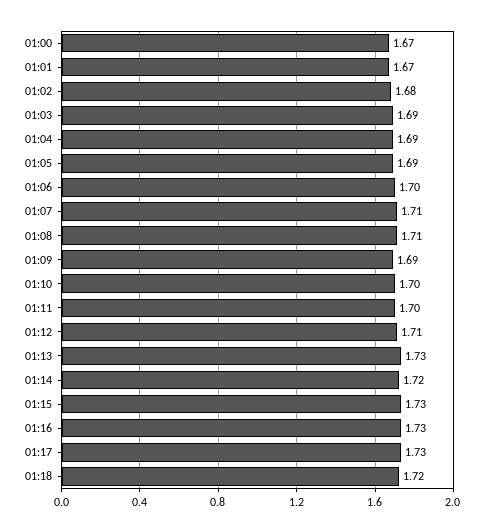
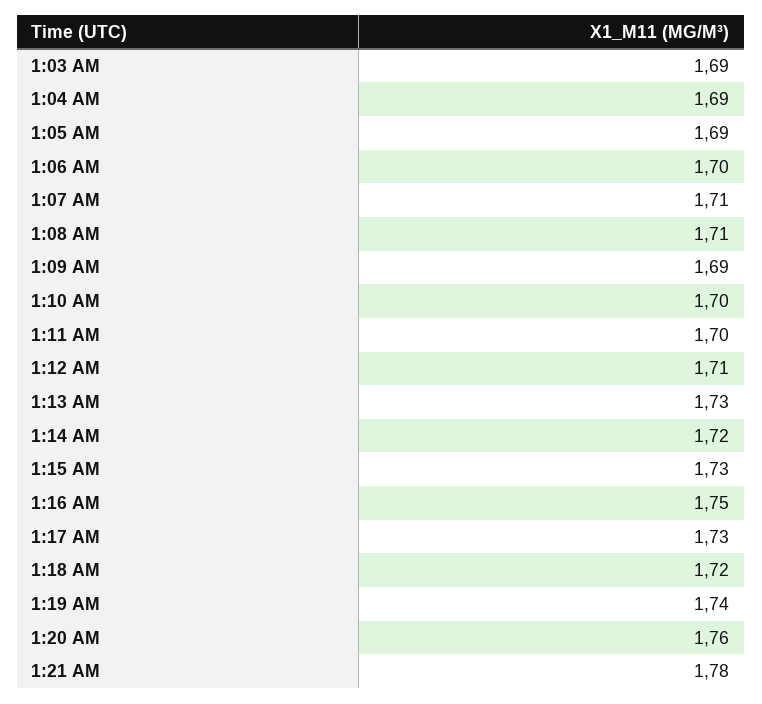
01:00: 1.67 -> none
01:01: 1.67 -> none
01:02: 1.68 -> none
01:16: 1.73 -> 1.75
1:19 AM: none -> 1.74
1:20 AM: none -> 1.76
1:21 AM: none -> 1.78

